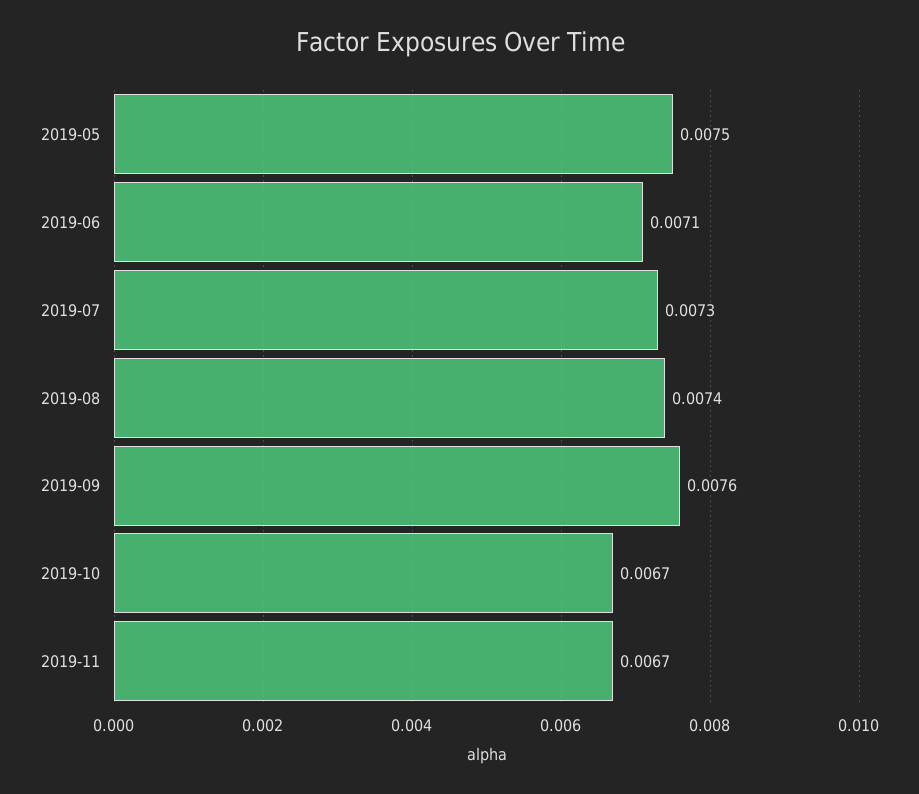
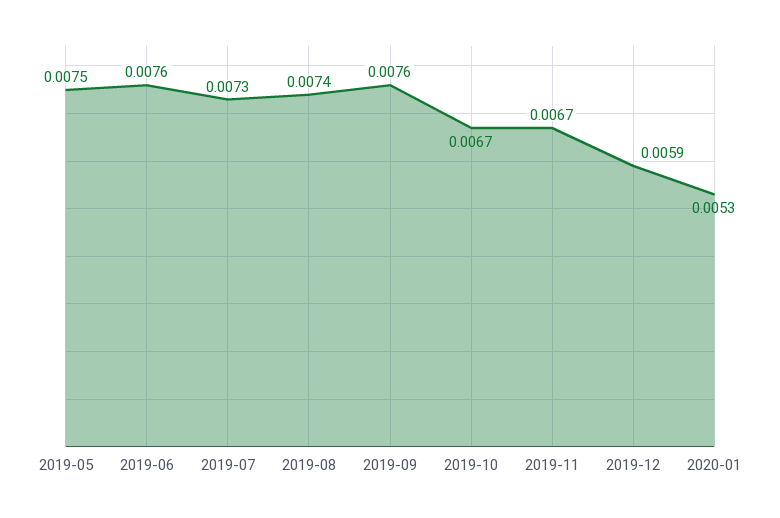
2019-06: 0.0071 -> 0.0076
2019-12: none -> 0.0059
2020-01: none -> 0.0053

